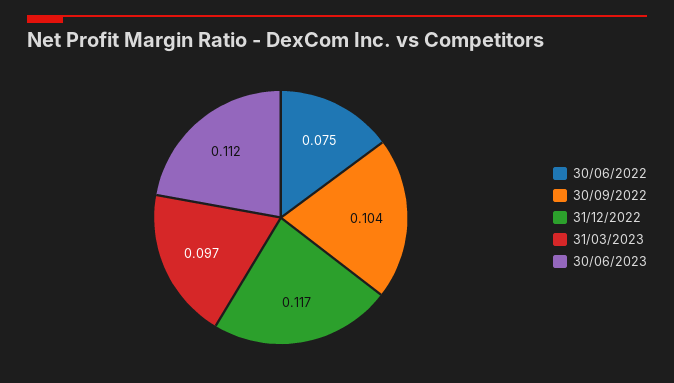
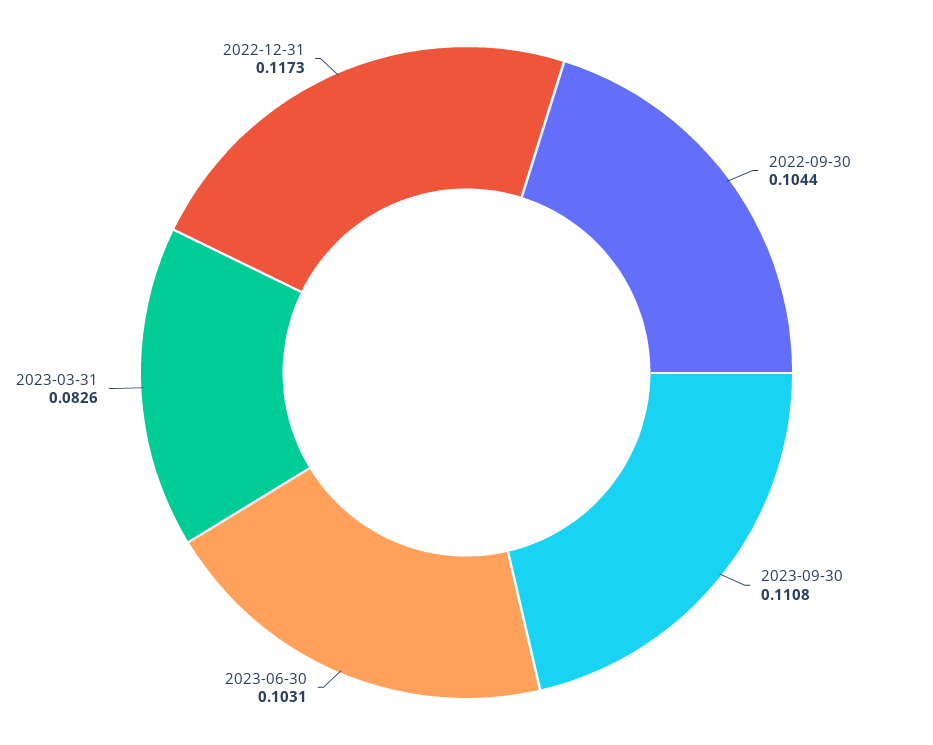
30/06/2022: 0.075 -> none
31/03/2023: 0.097 -> 0.0826
30/06/2023: 0.112 -> 0.1031
2023-09-30: none -> 0.1108

